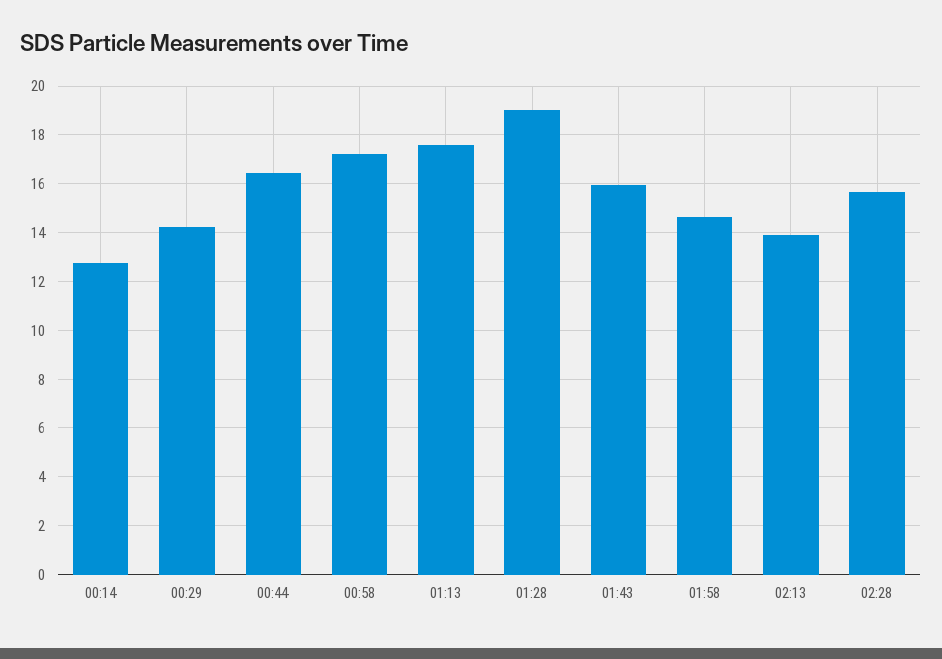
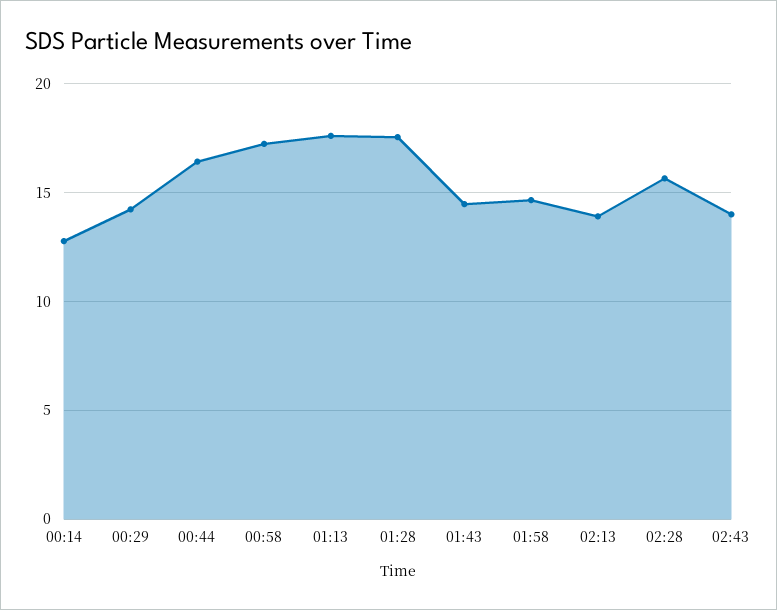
01:28: 19 -> 17.5
01:43: 16 -> 14.5
02:43: none -> 14

